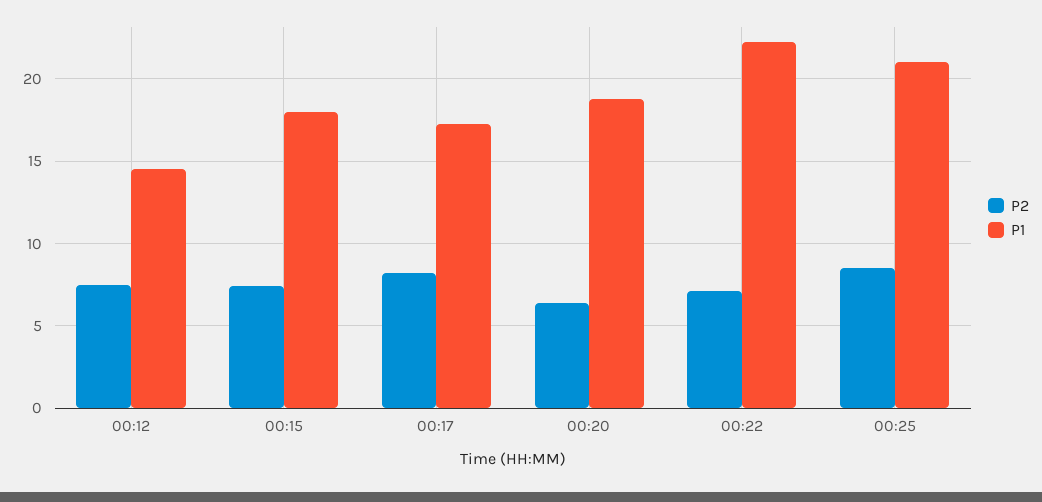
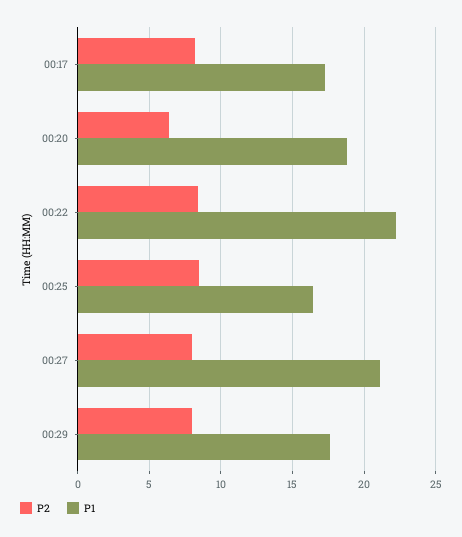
P2, 00:12: 7.5 -> none
P1, 00:12: 14.5 -> none
P2, 00:15: 7.5 -> none
P1, 00:15: 18 -> none
P2, 00:22: 7 -> 8.5
P1, 00:25: 21 -> 16.5
P2, 00:27: none -> 8
P1, 00:27: none -> 21
P2, 00:29: none -> 8
P1, 00:29: none -> 17.5

